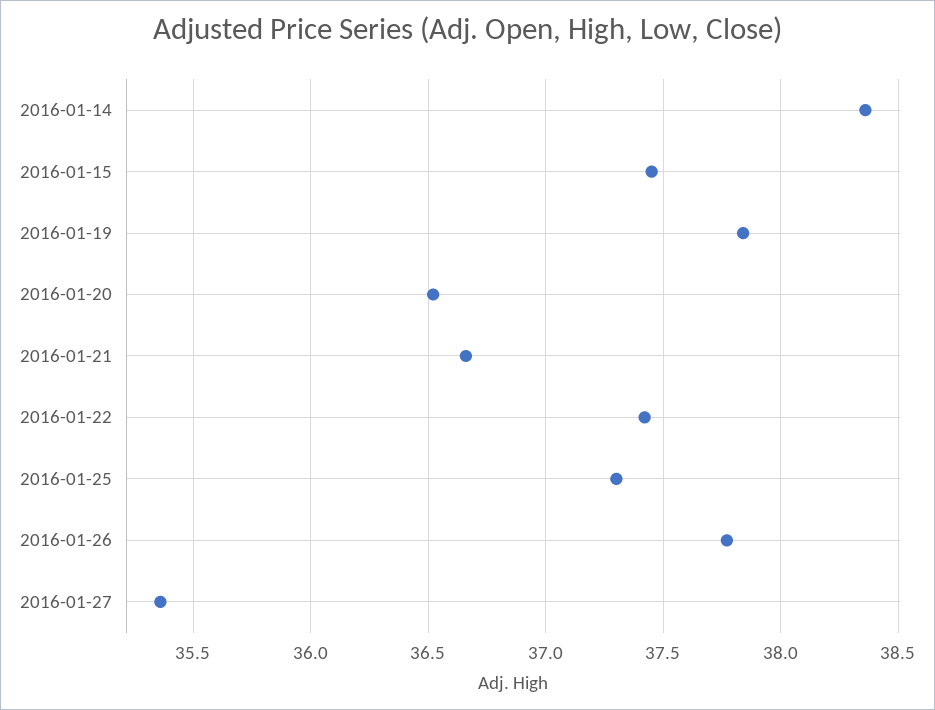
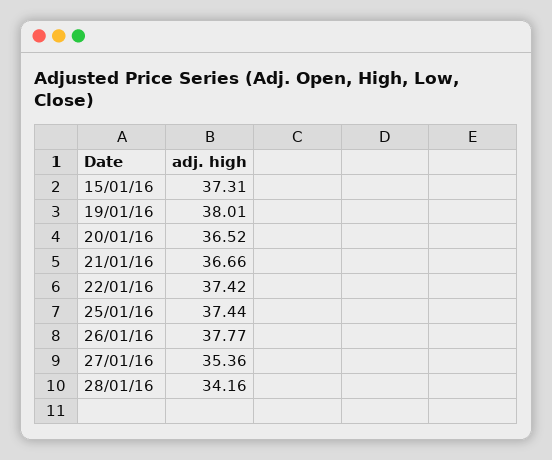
2016-01-14: 38.35 -> none
2016-01-15: 37.45 -> 37.31
2016-01-19: 37.85 -> 38.01
2016-01-25: 37.3 -> 37.44
28/01/16: none -> 34.16

